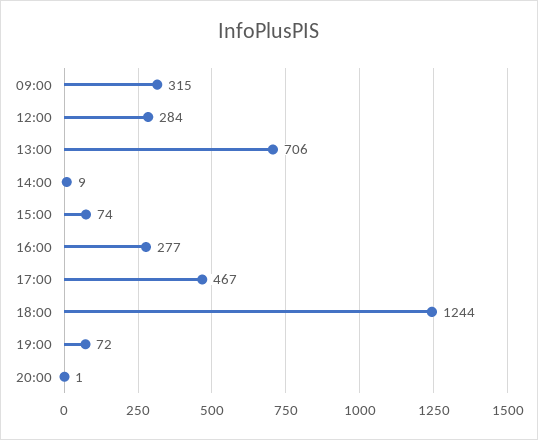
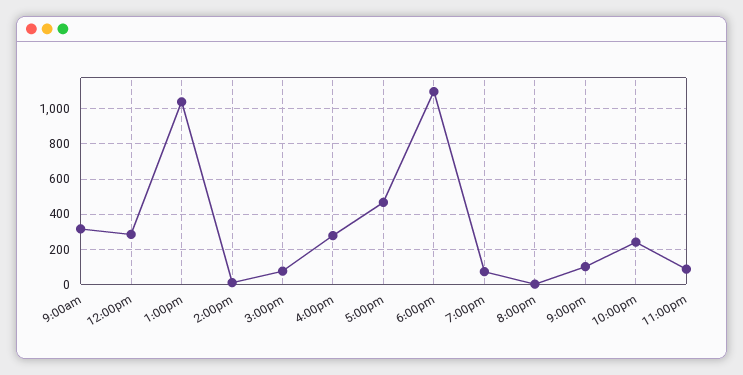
13:00: 706 -> 1050
18:00: 1244 -> 1100
9:00pm: none -> 100
10:00pm: none -> 250
11:00pm: none -> 100

